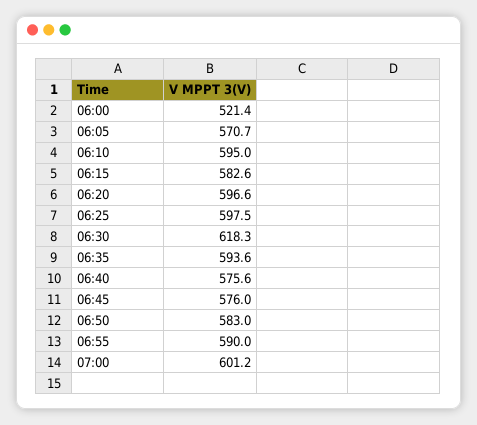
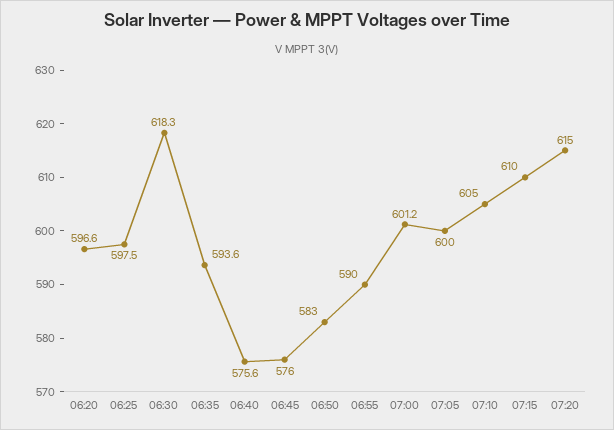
06:00: 521.4 -> none
06:05: 570.7 -> none
06:10: 595 -> none
06:15: 582.6 -> none
07:05: none -> 600
07:10: none -> 605
07:15: none -> 610
07:20: none -> 615

